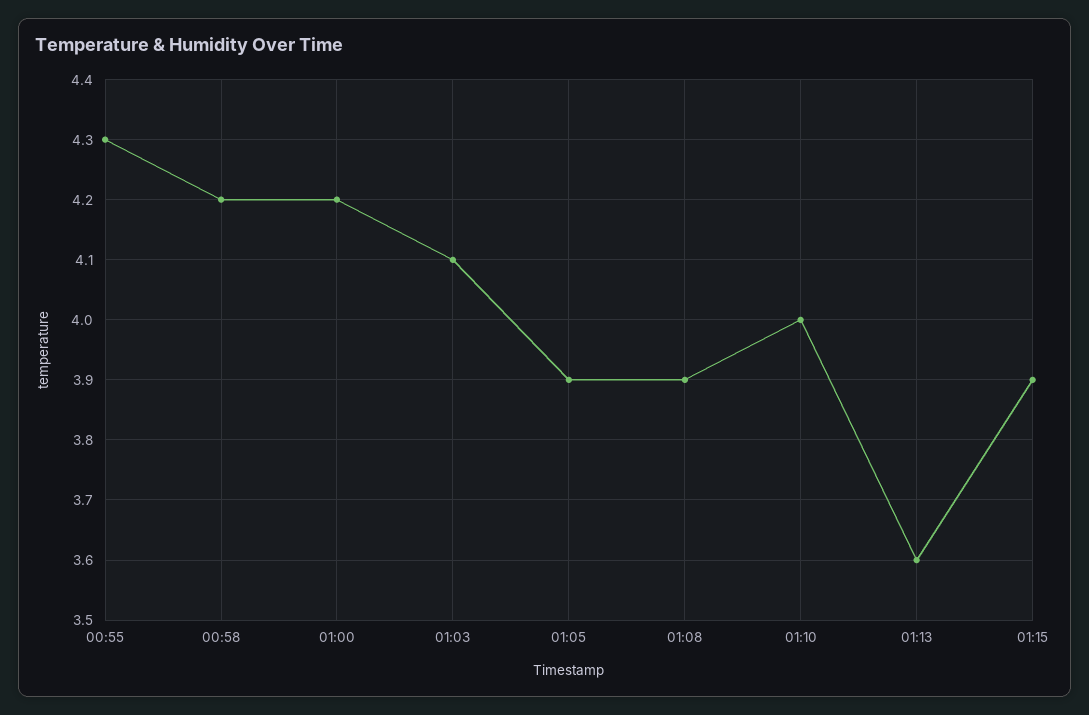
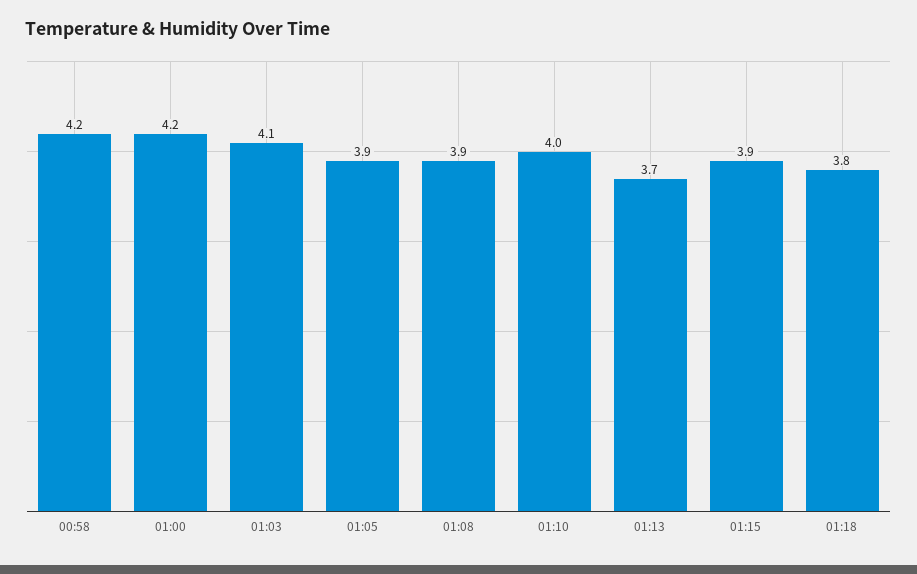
00:55: 4.3 -> none
01:13: 3.6 -> 3.7
01:18: none -> 3.8

